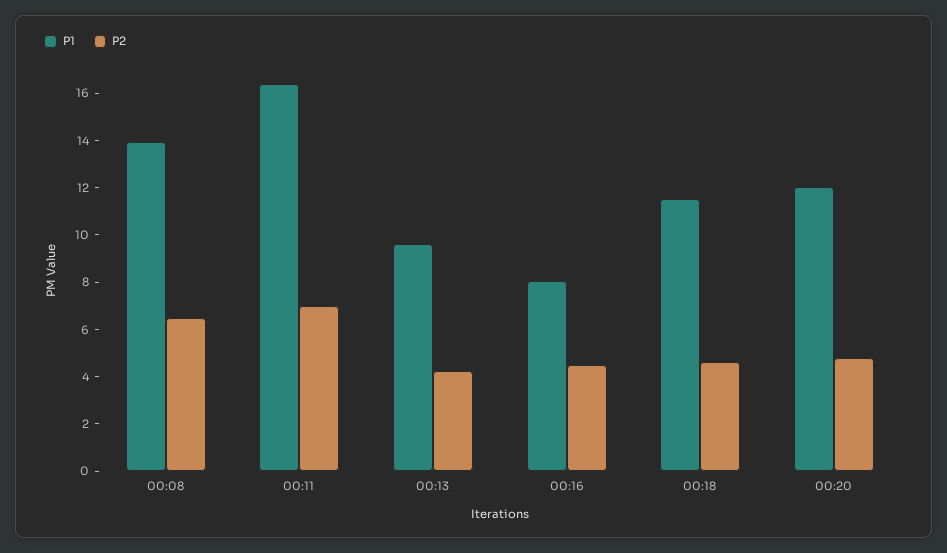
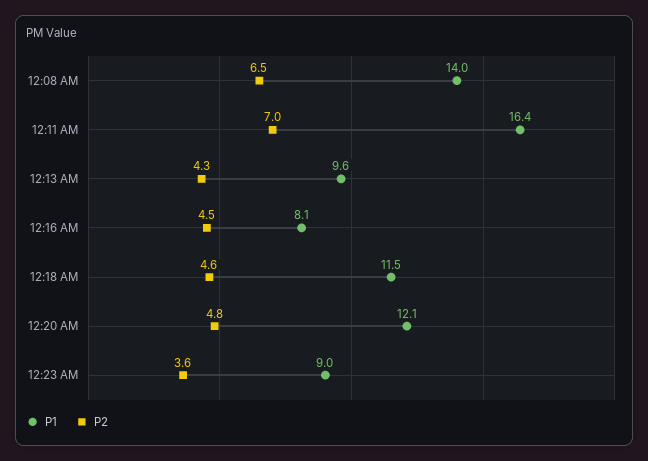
P1, 12:23 AM: none -> 9
P2, 12:23 AM: none -> 3.6

